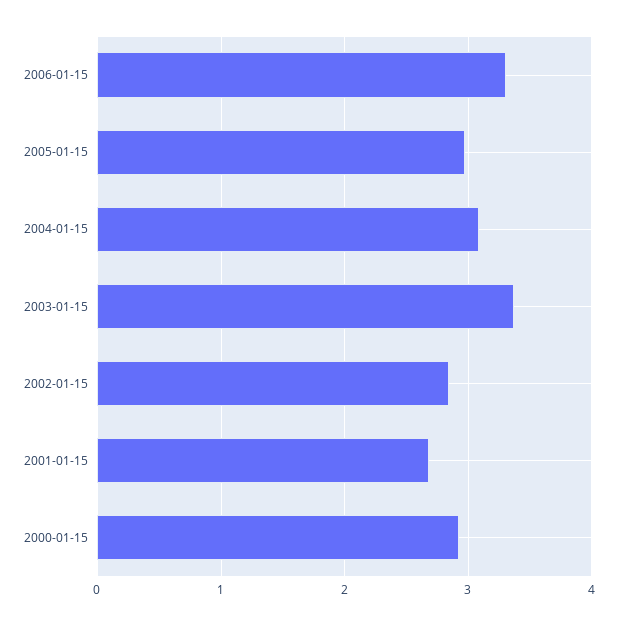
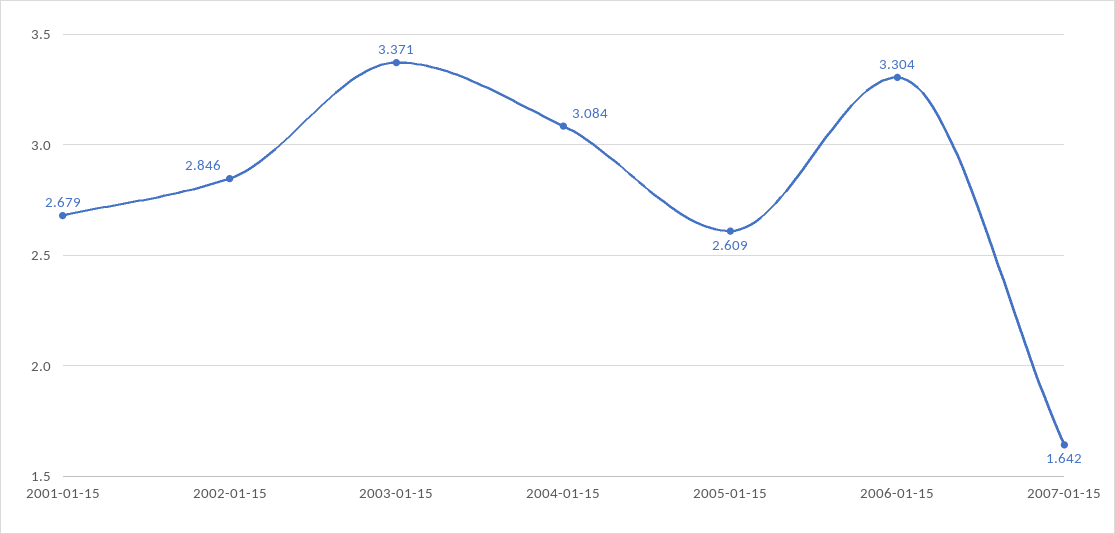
2005-01-15: 3 -> 2.609
2000-01-15: 2.9 -> none
2007-01-15: none -> 1.642

